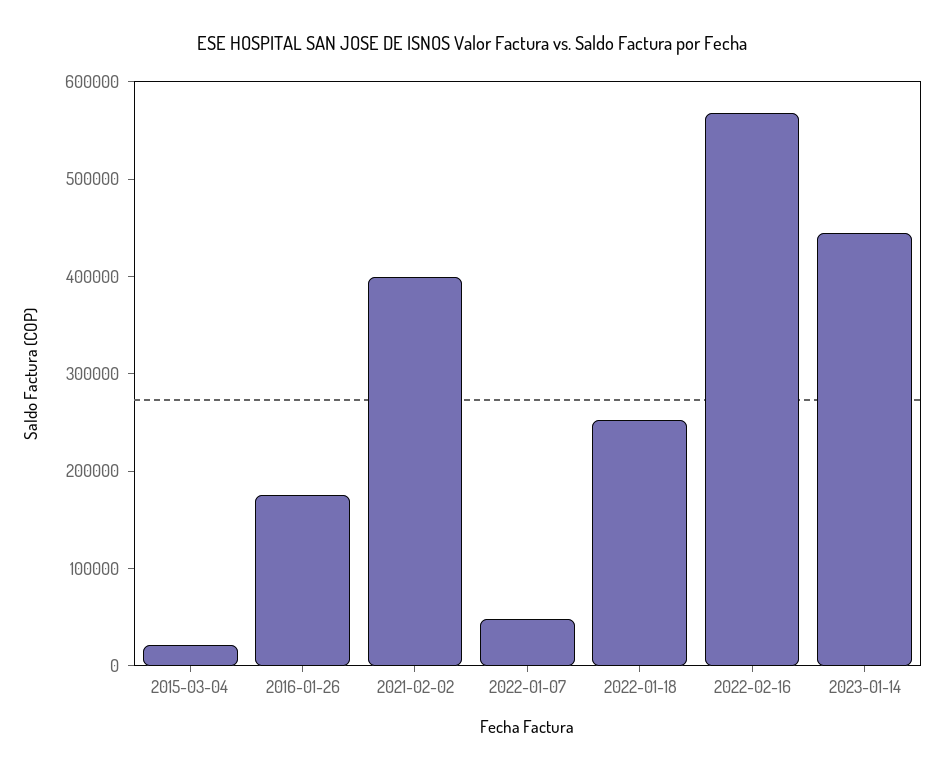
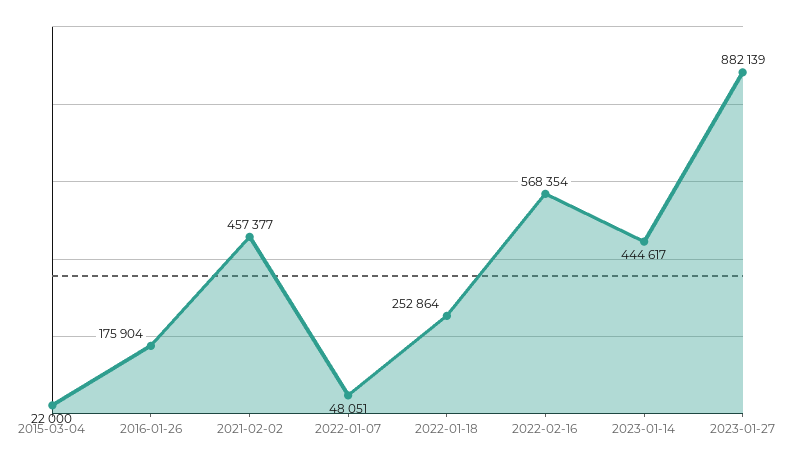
2021-02-02: 400000 -> 457377
2023-01-27: none -> 882139

